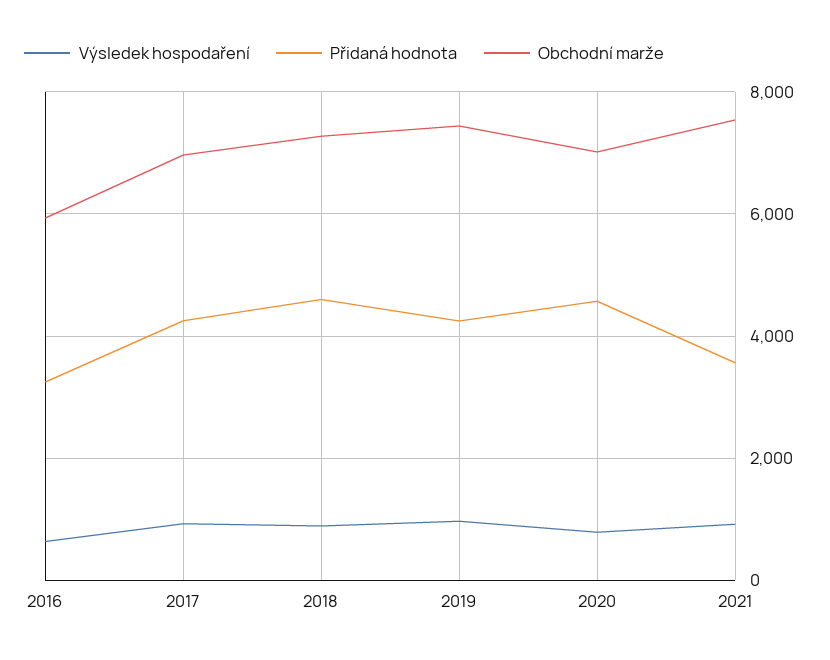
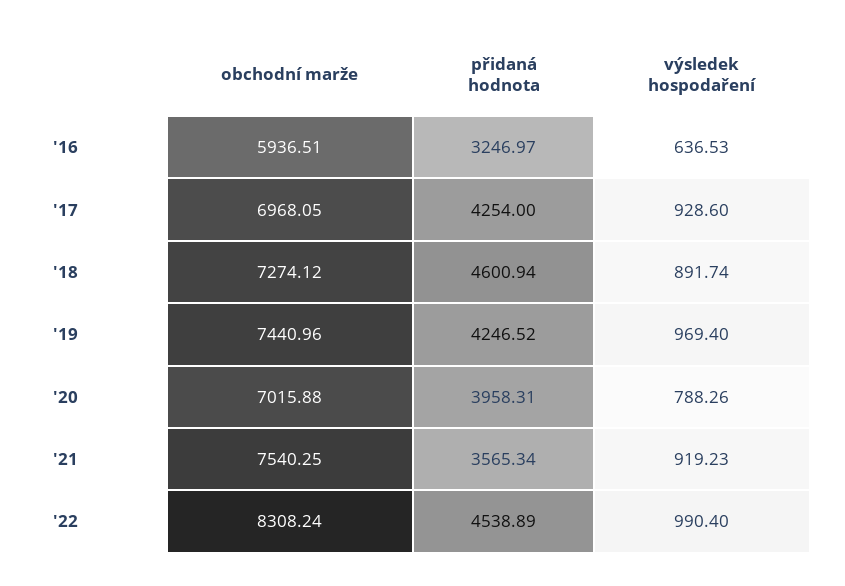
Přidaná hodnota, 2020: 4600 -> 3958.31
Obchodní marže, '22: none -> 8308.24
Přidaná hodnota, '22: none -> 4538.89
Výsledek hospodaření, '22: none -> 990.4

